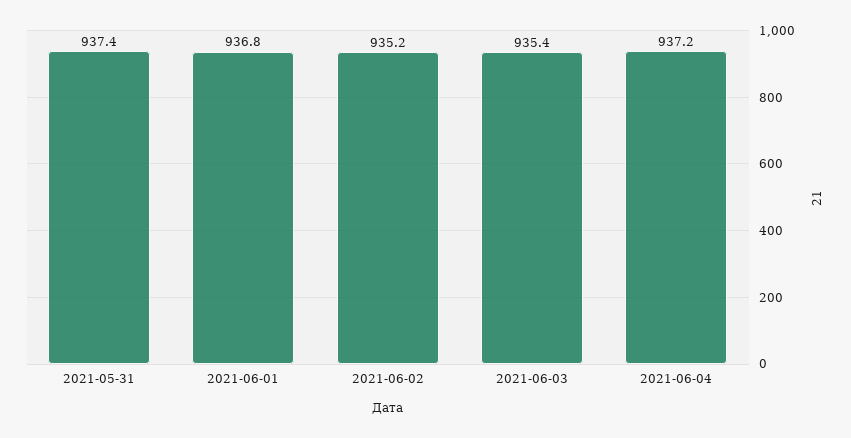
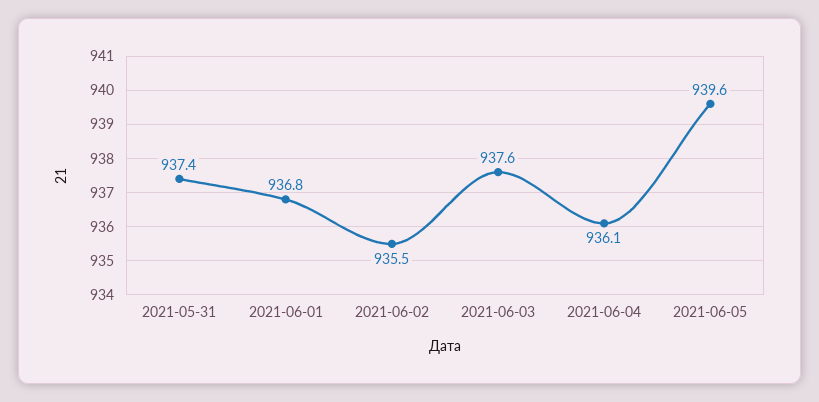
2021-06-02: 935.2 -> 935.5
2021-06-03: 935.4 -> 937.6
2021-06-04: 937.2 -> 936.1
2021-06-05: none -> 939.6

